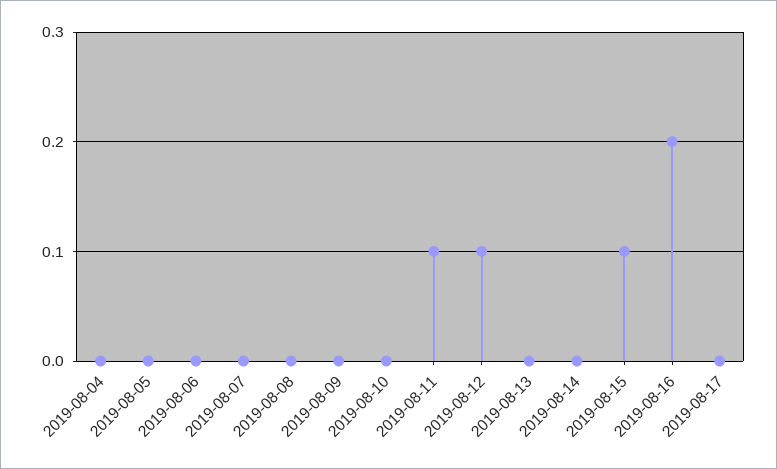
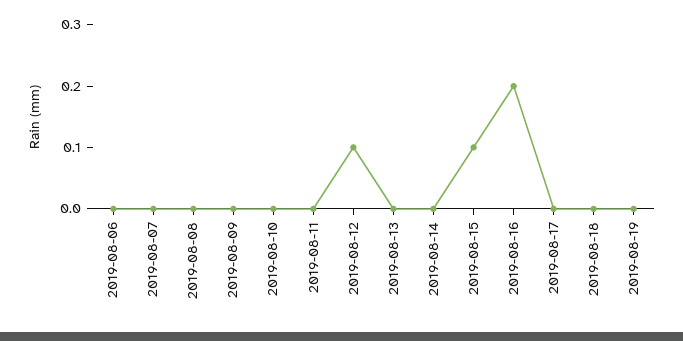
2019-08-04: 0 -> none
2019-08-05: 0 -> none
2019-08-11: 0.1 -> 0
2019-08-18: none -> 0
2019-08-19: none -> 0

